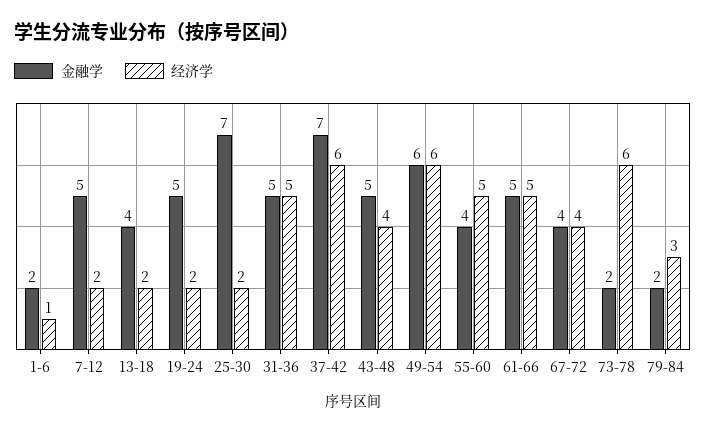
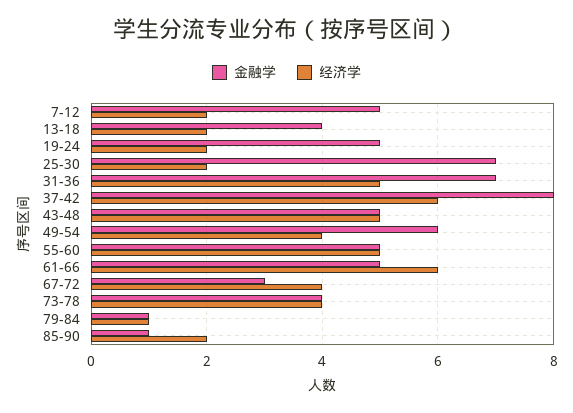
金融学, 1-6: 2 -> none
经济学, 1-6: 1 -> none
金融学, 31-36: 5 -> 7
金融学, 37-42: 7 -> 8
经济学, 43-48: 4 -> 5
经济学, 49-54: 6 -> 4
金融学, 55-60: 4 -> 5
经济学, 61-66: 5 -> 6
金融学, 67-72: 4 -> 3
金融学, 73-78: 2 -> 4
经济学, 73-78: 6 -> 4
金融学, 79-84: 2 -> 1
经济学, 79-84: 3 -> 1
金融学, 85-90: none -> 1
经济学, 85-90: none -> 2

